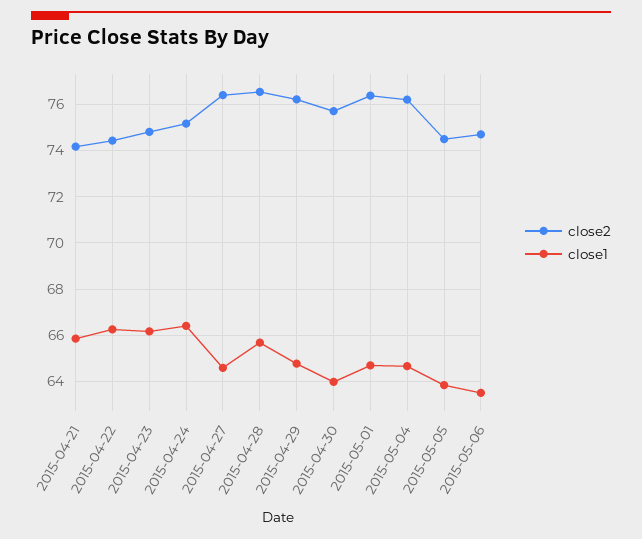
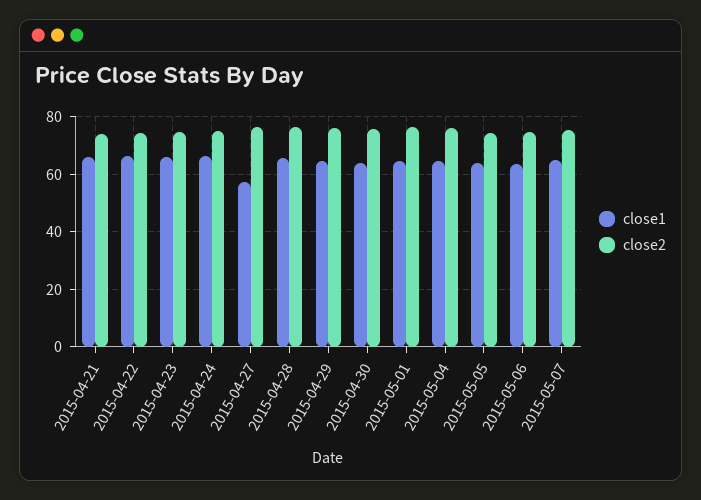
close1, 2015-04-27: 64.5 -> 57.5
close1, 2015-05-07: none -> 65
close2, 2015-05-07: none -> 75

